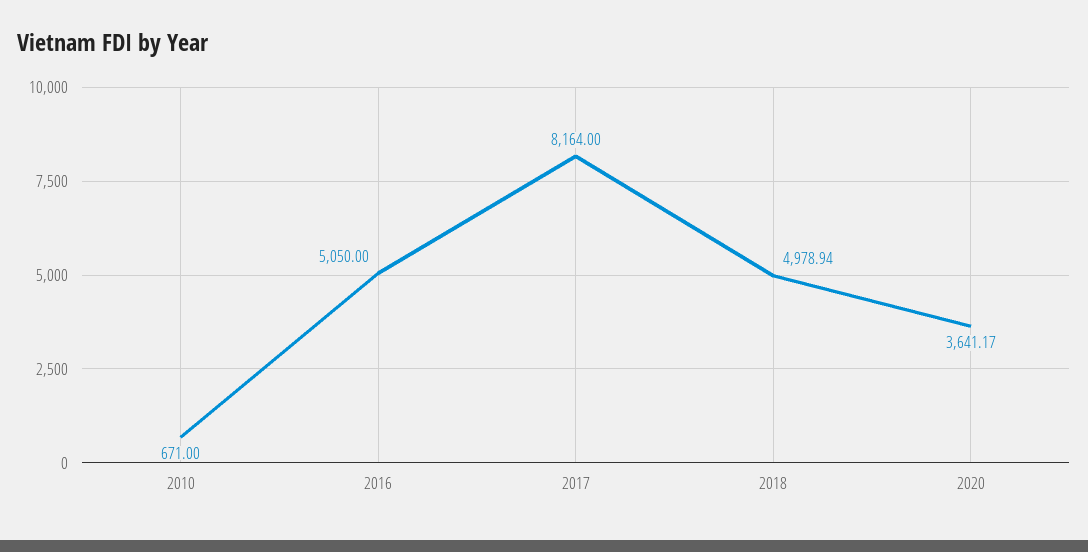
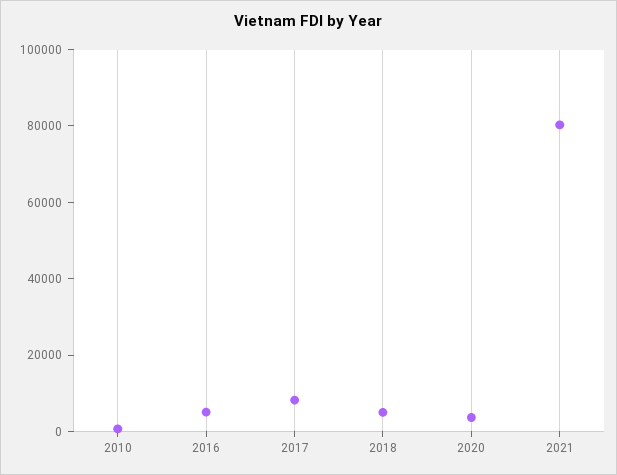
2021: none -> 80000

